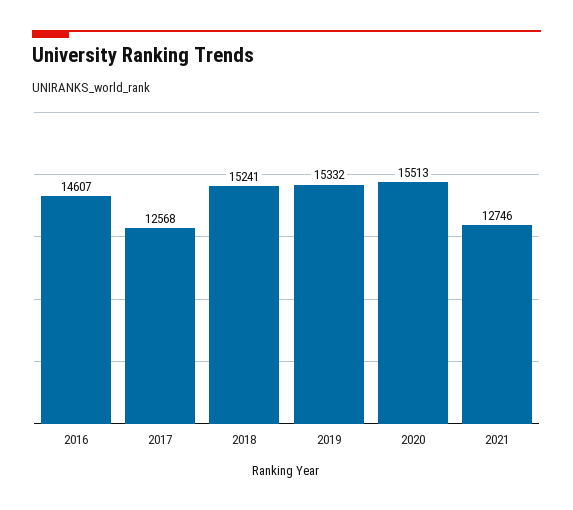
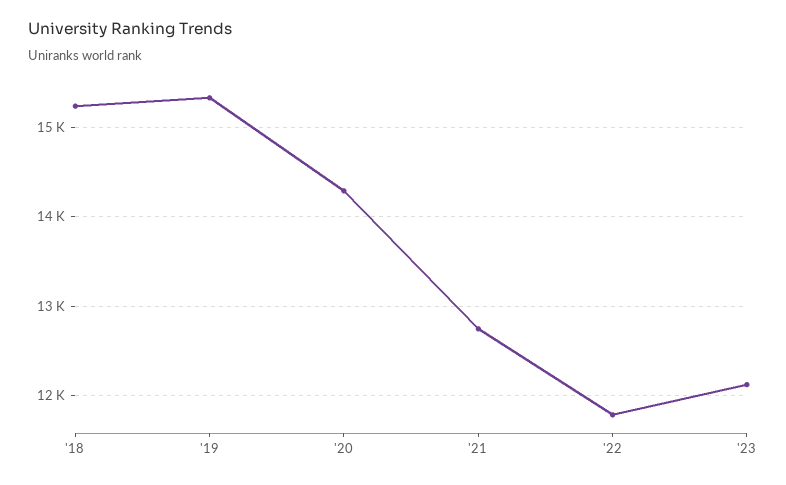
2016: 14607 -> none
2017: 12568 -> none
2020: 15513 -> 14300
'22: none -> 11800
'23: none -> 12100

